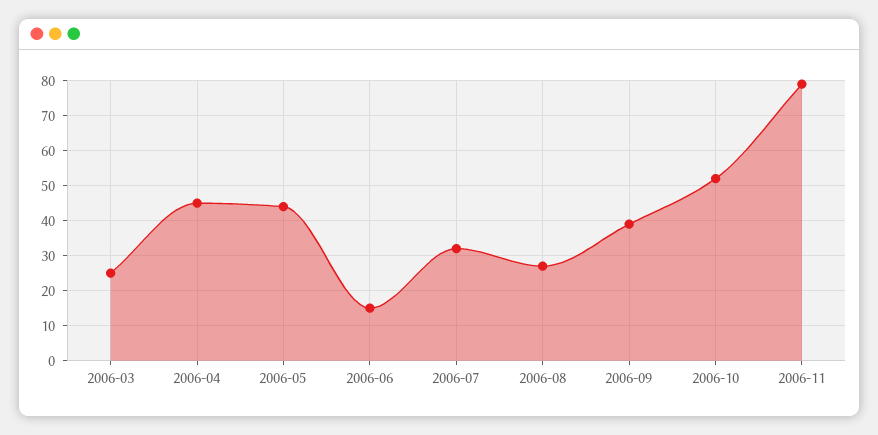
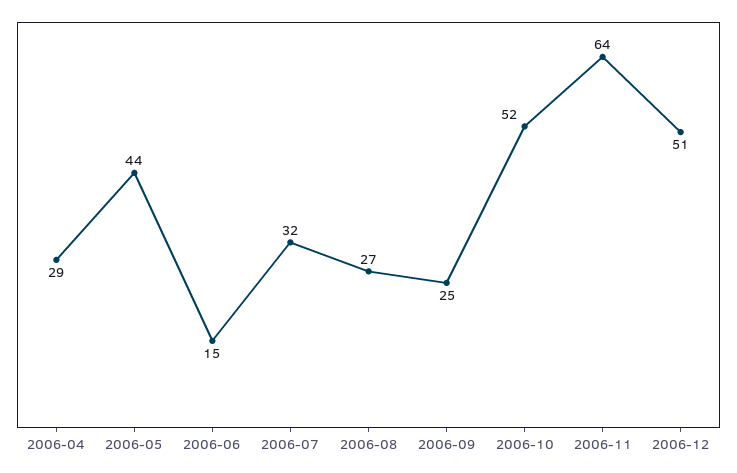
2006-03: 25 -> none
2006-04: 45 -> 29
2006-09: 40 -> 25
2006-11: 80 -> 64
2006-12: none -> 51

